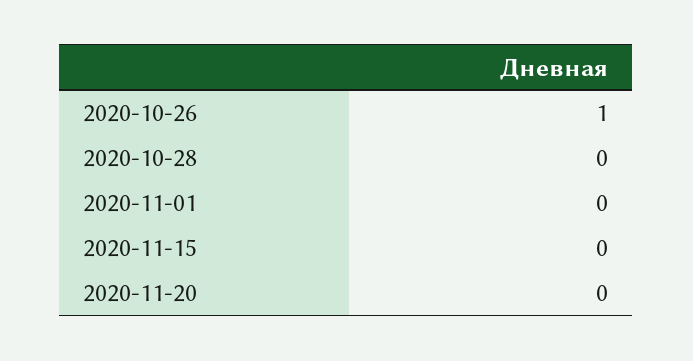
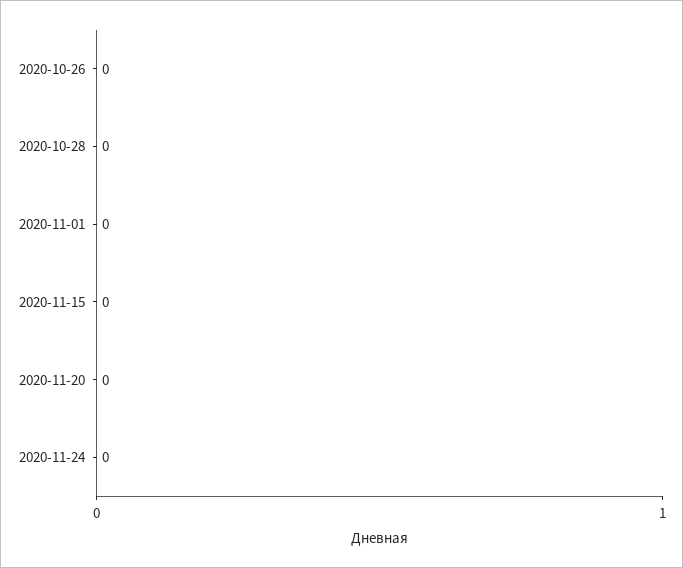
2020-10-26: 1 -> 0
2020-11-24: none -> 0

